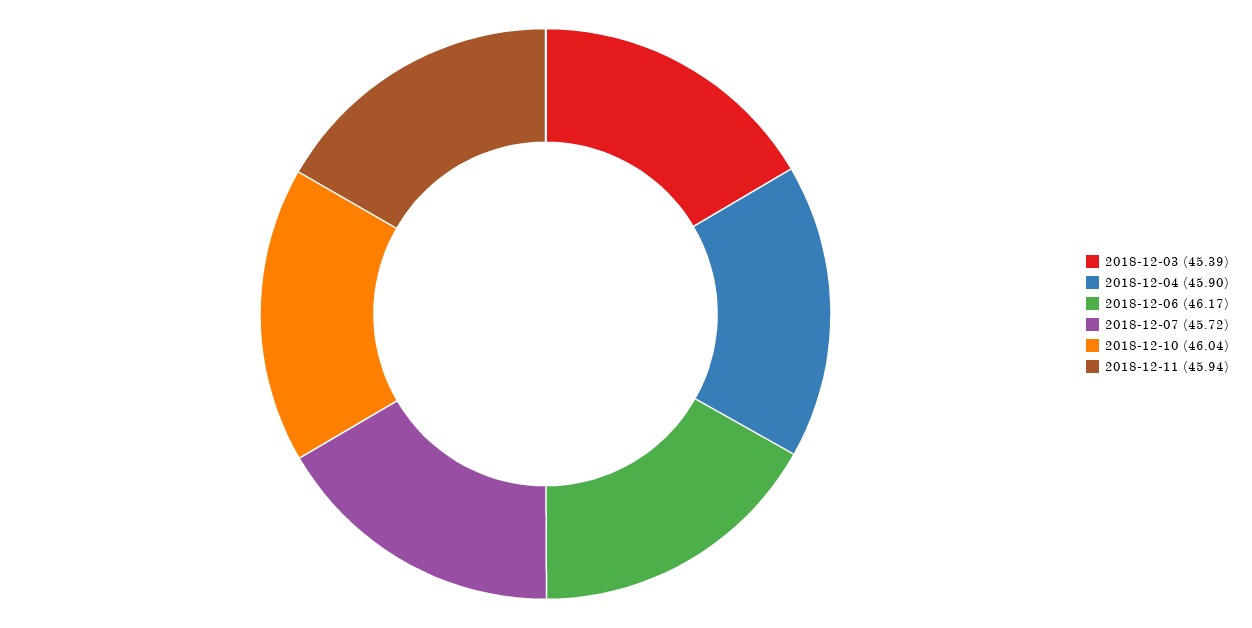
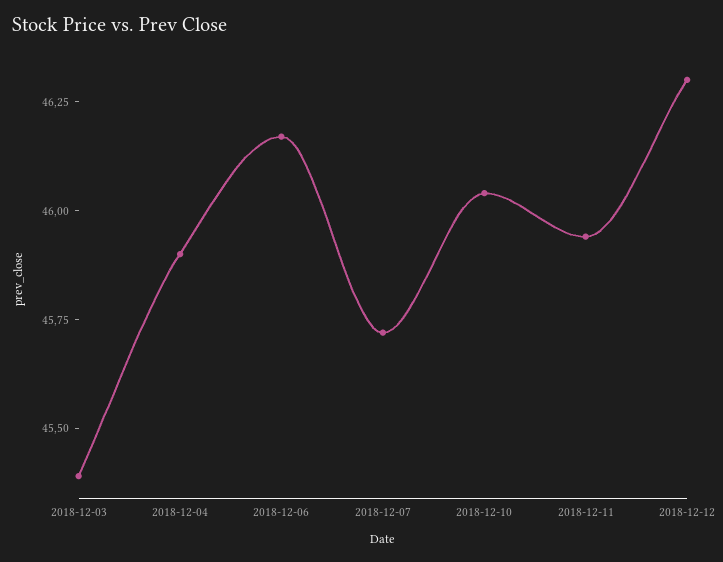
2018-12-12: none -> 46.3

